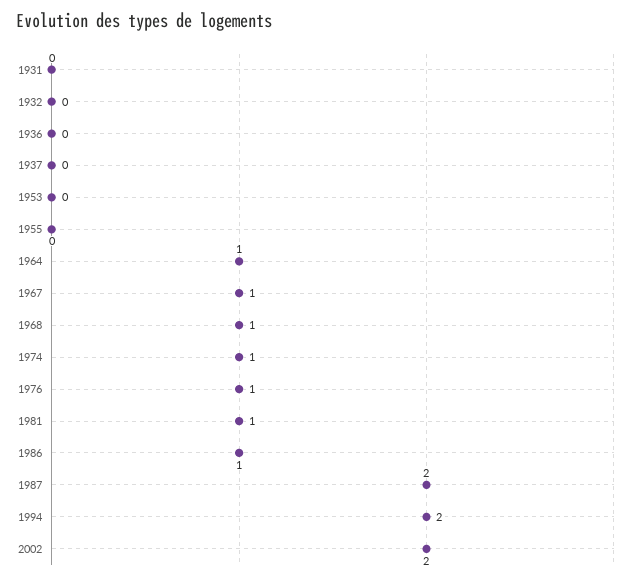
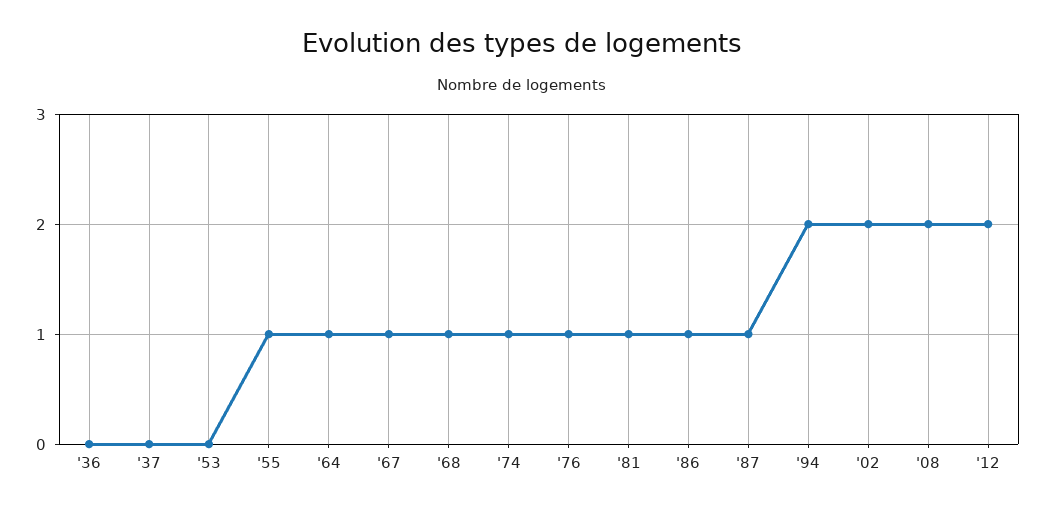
1931: 0 -> none
1932: 0 -> none
1955: 0 -> 1
1987: 2 -> 1
'08: none -> 2
'12: none -> 2

